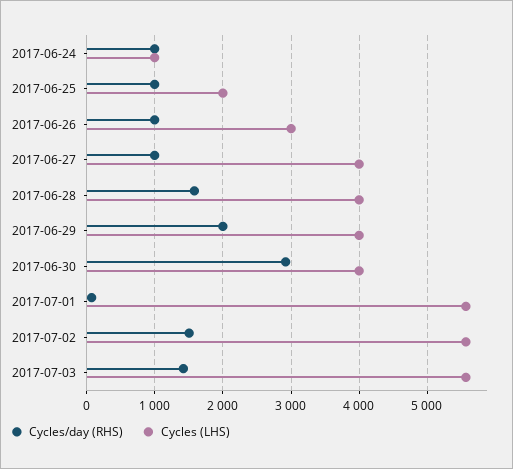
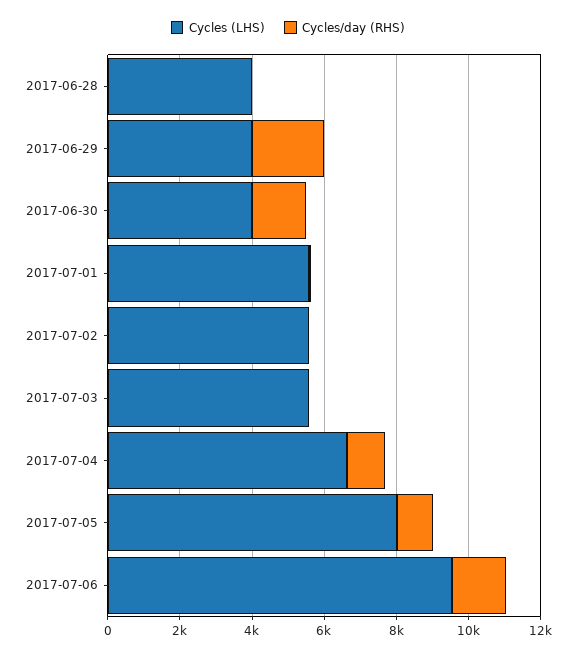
Cycles/day (RHS), 2017-06-24: 1000 -> none
Cycles (LHS), 2017-06-24: 1000 -> none
Cycles/day (RHS), 2017-06-25: 1000 -> none
Cycles (LHS), 2017-06-25: 2000 -> none
Cycles/day (RHS), 2017-06-26: 1000 -> none
Cycles (LHS), 2017-06-26: 3000 -> none
Cycles/day (RHS), 2017-06-27: 1000 -> none
Cycles (LHS), 2017-06-27: 4000 -> none
Cycles/day (RHS), 2017-06-28: 1600 -> 0
Cycles/day (RHS), 2017-06-30: 2900 -> 1500
Cycles/day (RHS), 2017-07-02: 1500 -> 0
Cycles/day (RHS), 2017-07-03: 1400 -> 0
Cycles (LHS), 2017-07-04: none -> 6500
Cycles/day (RHS), 2017-07-04: none -> 1000
Cycles (LHS), 2017-07-05: none -> 8000
Cycles/day (RHS), 2017-07-05: none -> 1000
Cycles (LHS), 2017-07-06: none -> 9500
Cycles/day (RHS), 2017-07-06: none -> 1500

